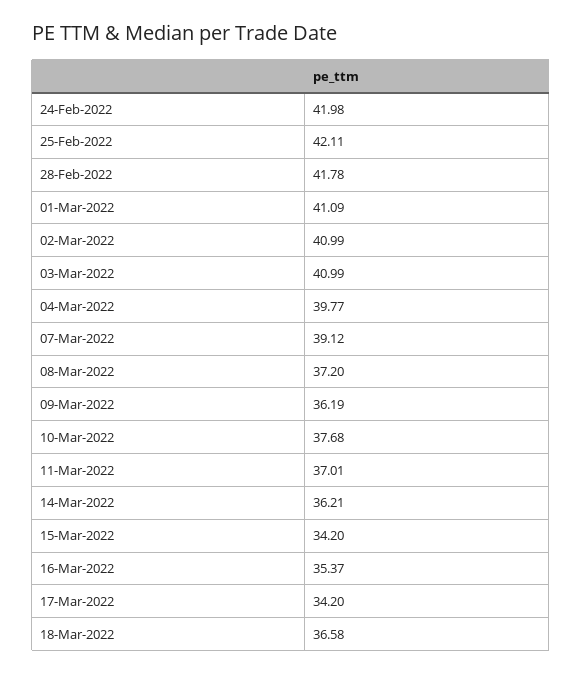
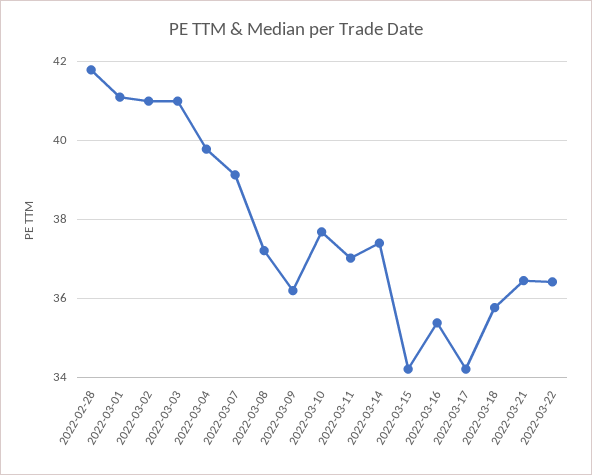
24-Feb-2022: 41.98 -> none
25-Feb-2022: 42.11 -> none
14-Mar-2022: 36.21 -> 37.4
18-Mar-2022: 36.58 -> 35.8
2022-03-21: none -> 36.4
2022-03-22: none -> 36.4

